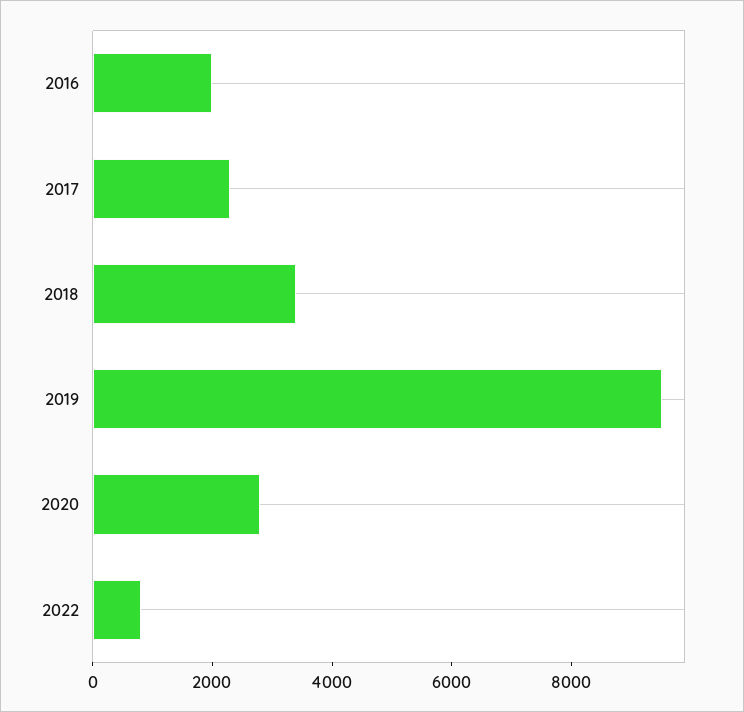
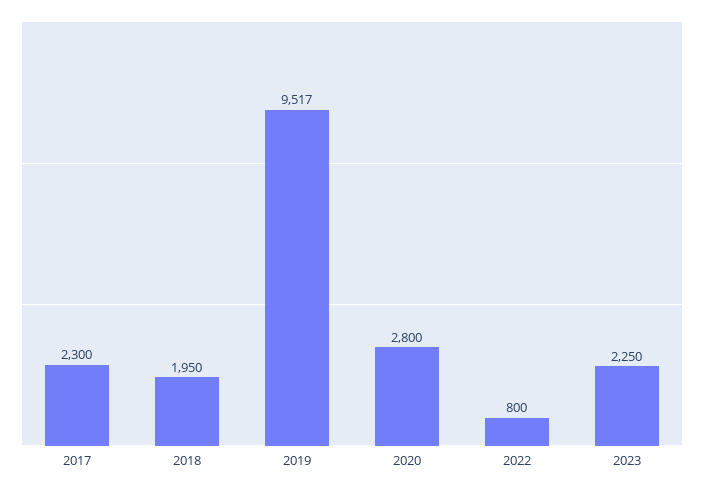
2016: 2000 -> none
2018: 3500 -> 1950
2023: none -> 2250

